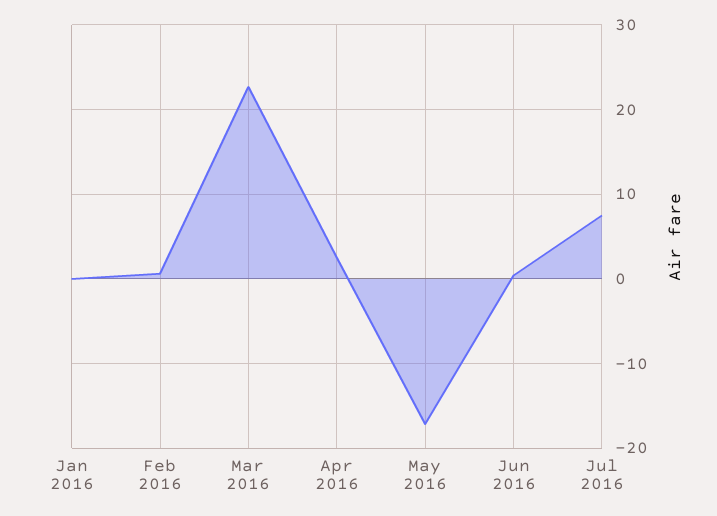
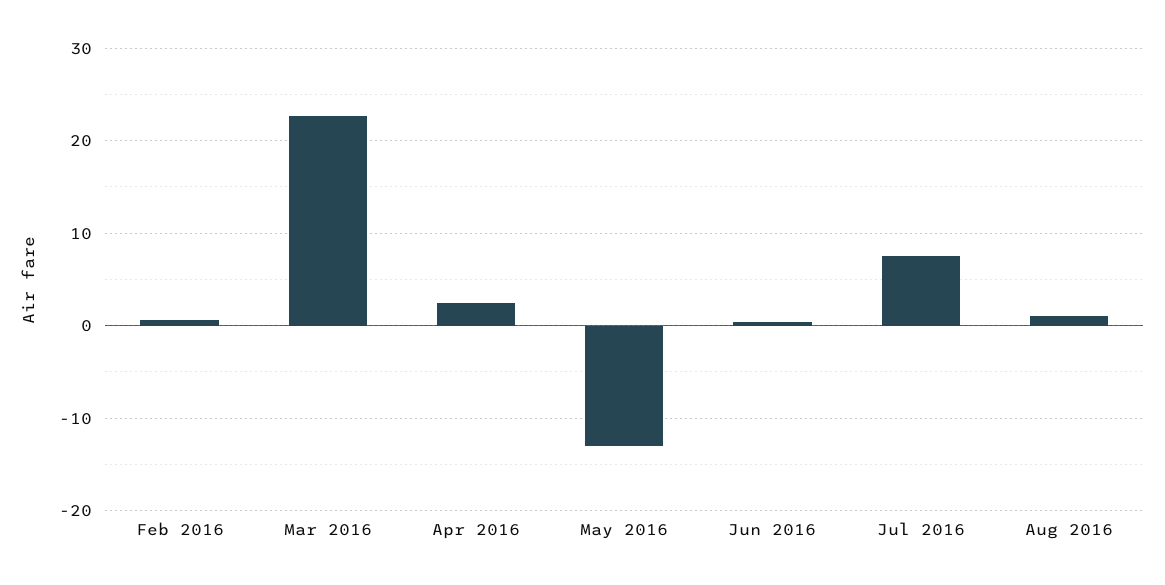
Jan 2016: 0 -> none
May 2016: -17 -> -13
Aug 2016: none -> 1

